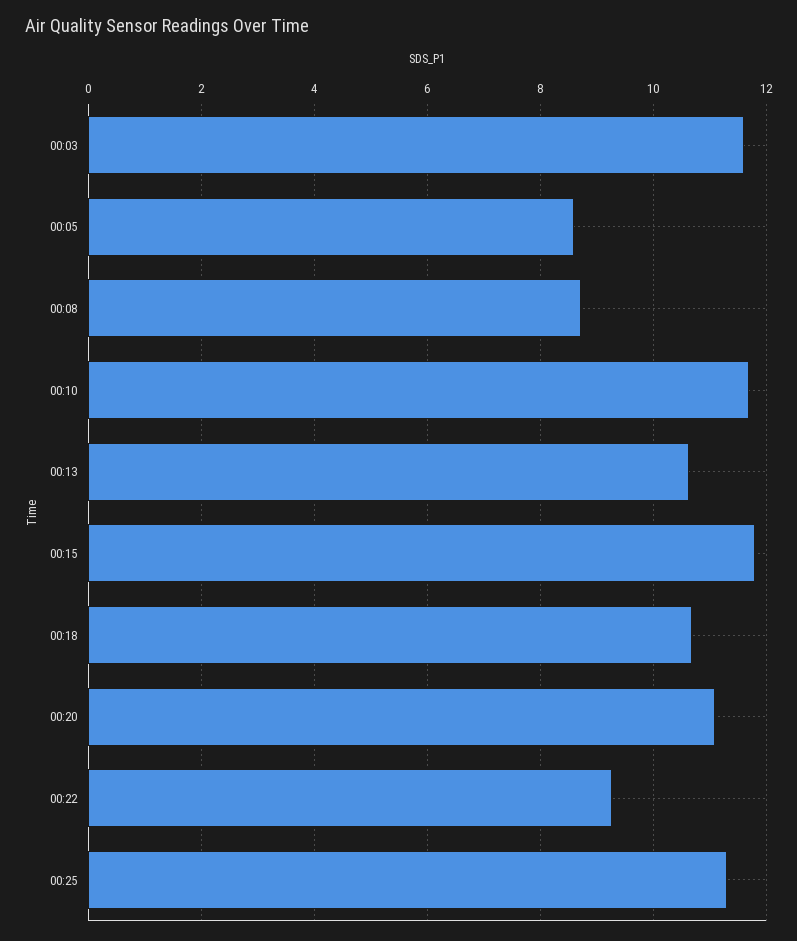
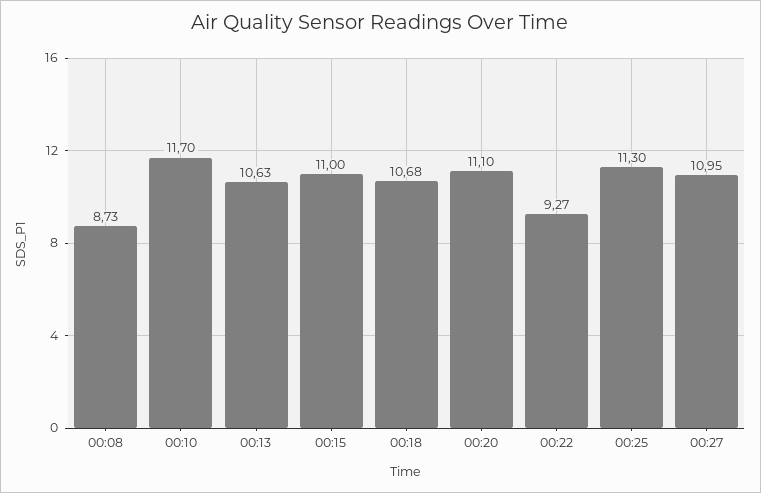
00:03: 11.6 -> none
00:05: 8.6 -> none
00:15: 11.8 -> 11
00:27: none -> 10.95

